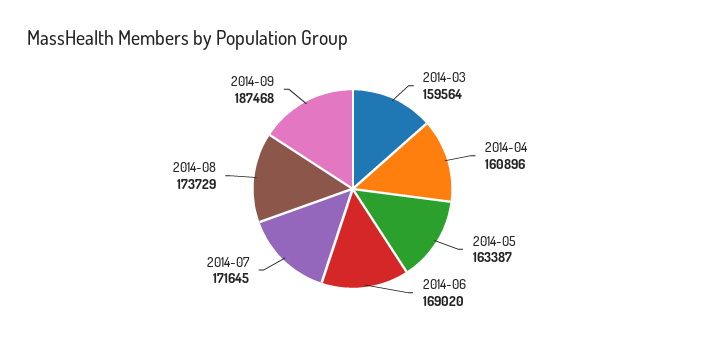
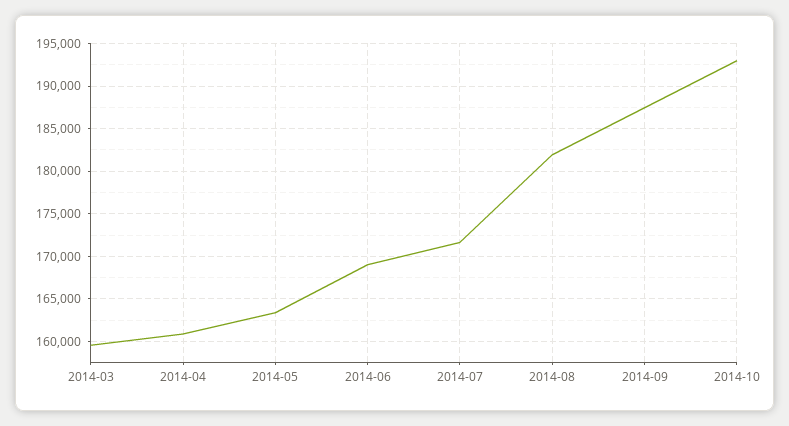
2014-08: 173729 -> 182000
2014-10: none -> 193000

